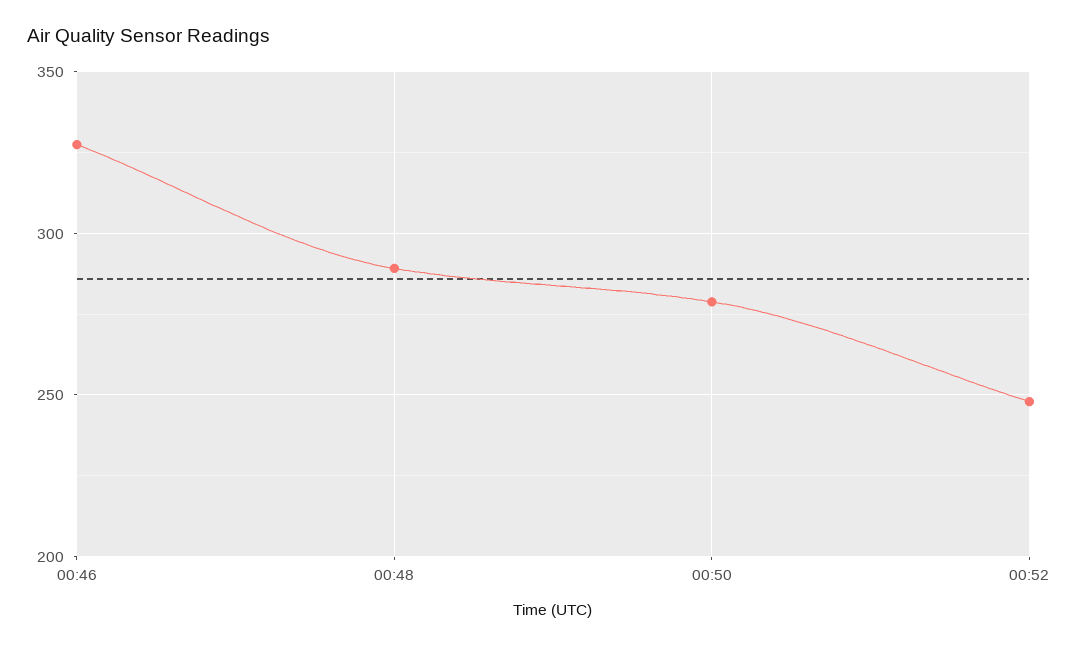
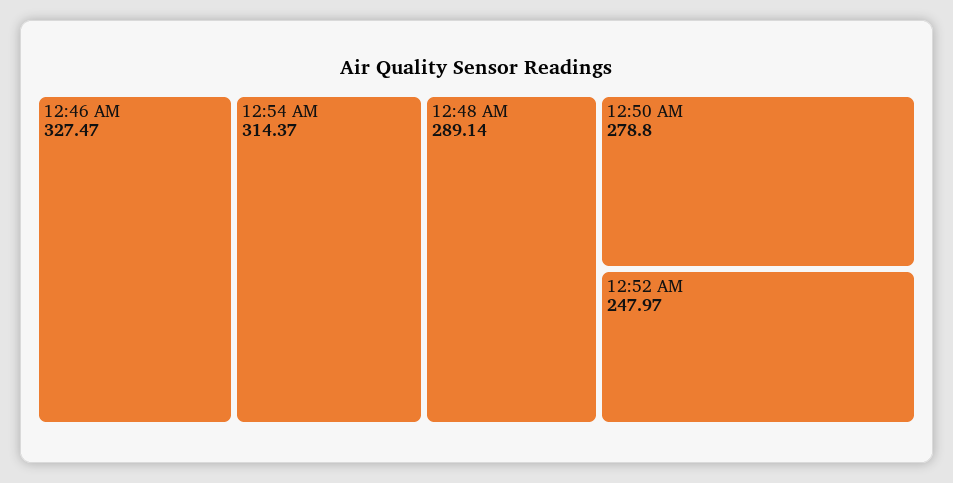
12:54 AM: none -> 314.37

